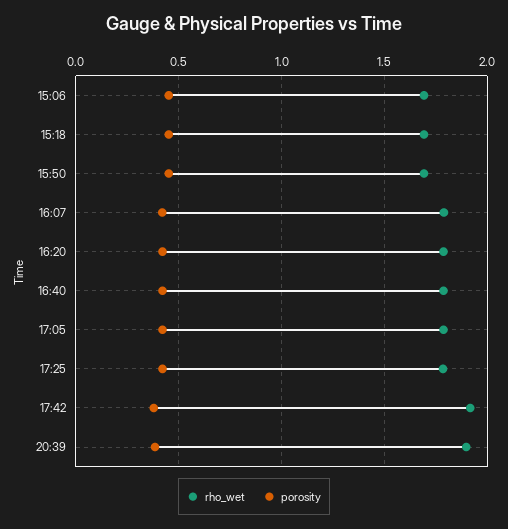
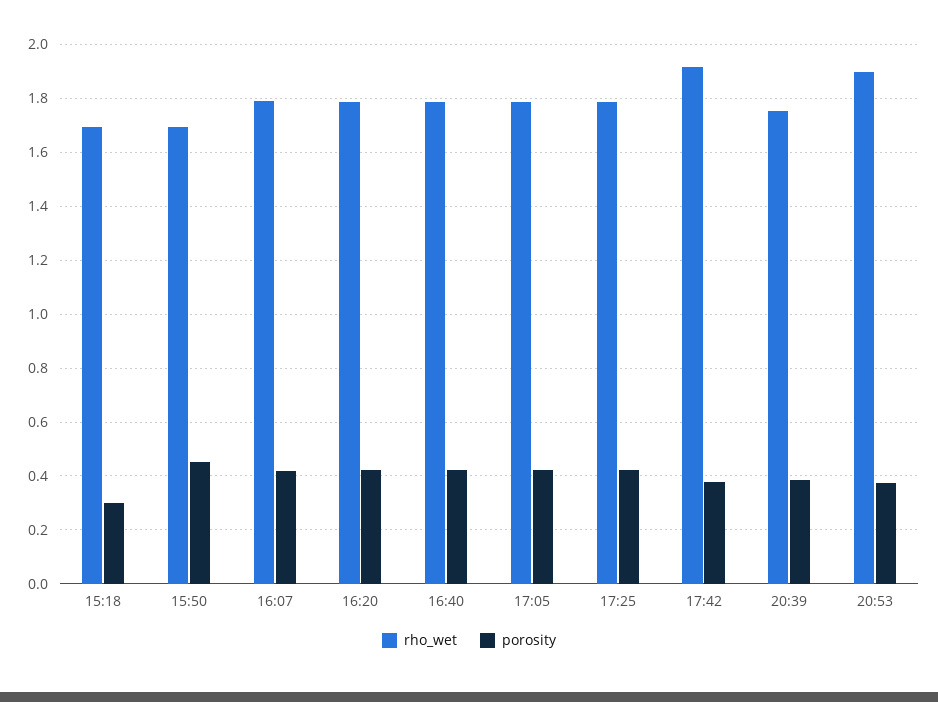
rho_wet, 15:06: 1.7 -> none
porosity, 15:06: 0.45 -> none
porosity, 15:18: 0.45 -> 0.3
rho_wet, 20:39: 1.9 -> 1.75
rho_wet, 20:53: none -> 1.9
porosity, 20:53: none -> 0.375

